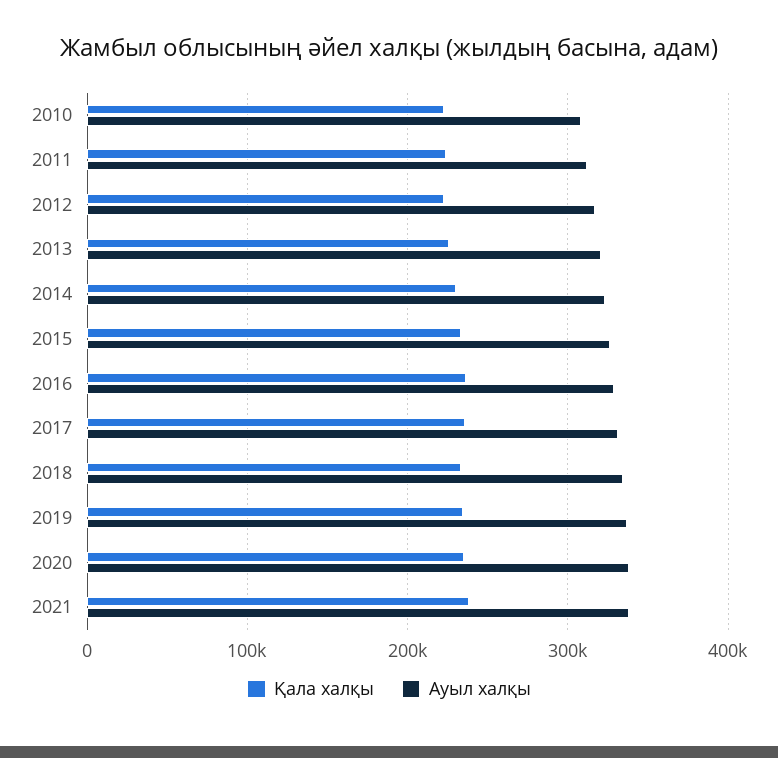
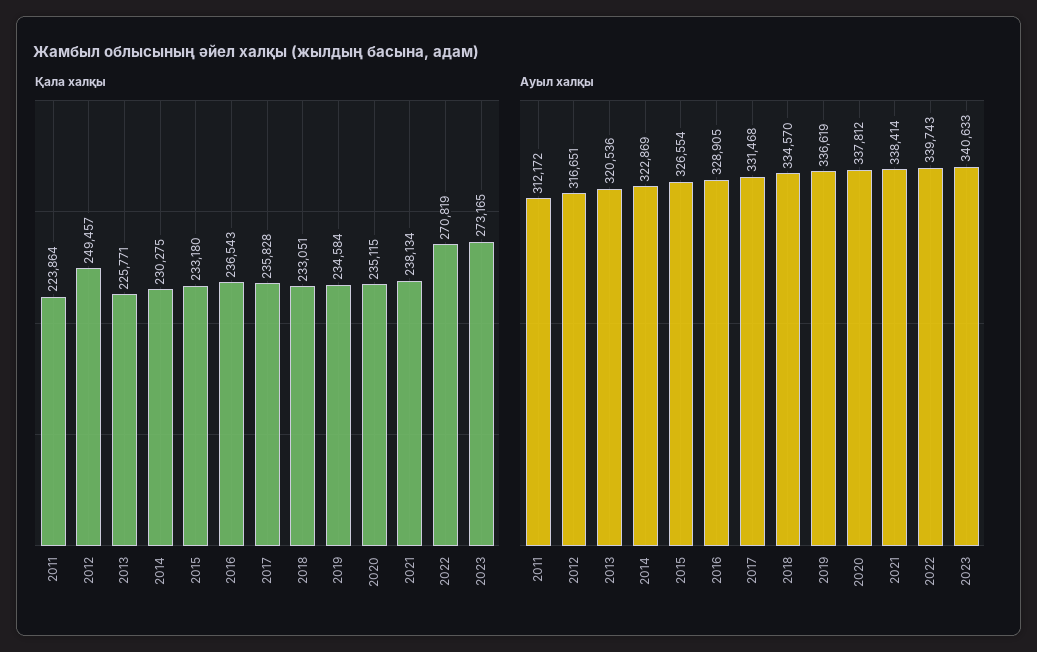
Қала халқы, 2010: 220000 -> none
Ауыл халқы, 2010: 310000 -> none
Қала халқы, 2012: 220000 -> 249457
Қала халқы, 2022: none -> 270819
Қала халқы, 2023: none -> 273165
Ауыл халқы, 2022: none -> 339743
Ауыл халқы, 2023: none -> 340633

